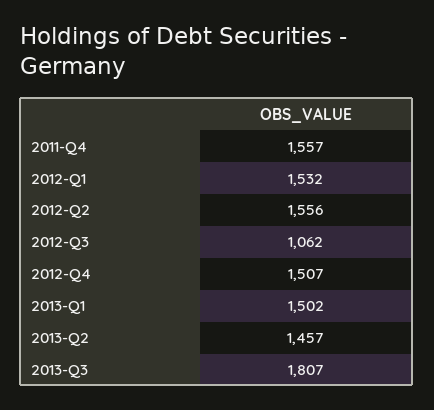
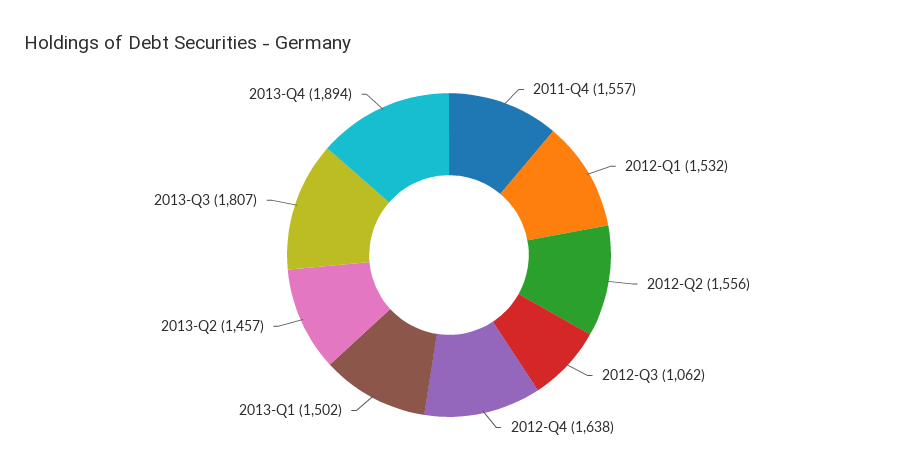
2012-Q4: 1507 -> 1638
2013-Q4: none -> 1894

